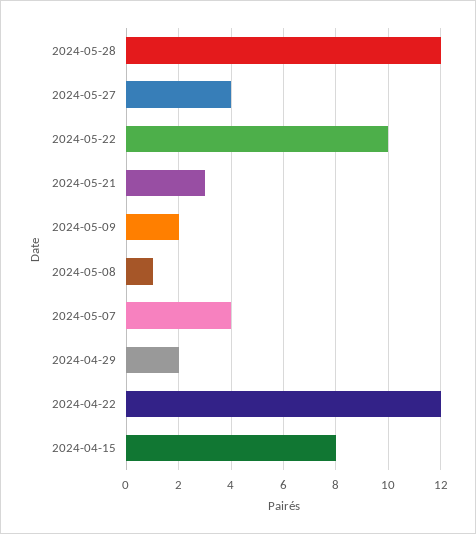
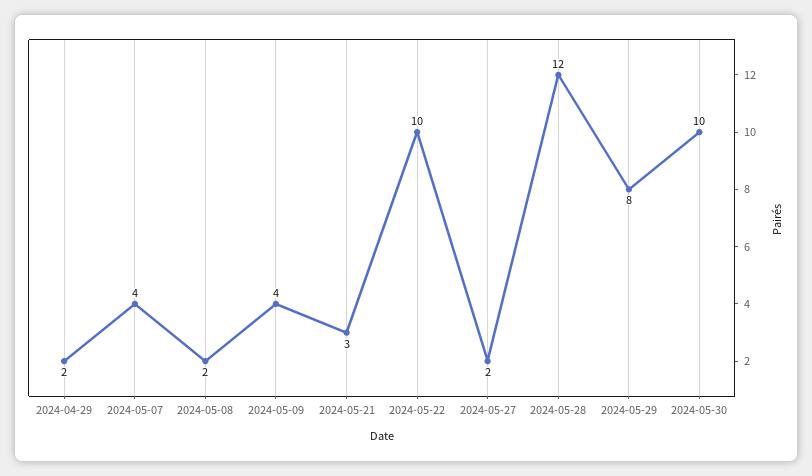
2024-05-27: 4 -> 2
2024-05-09: 2 -> 4
2024-05-08: 1 -> 2
2024-04-22: 12 -> none
2024-04-15: 8 -> none
2024-05-29: none -> 8
2024-05-30: none -> 10

